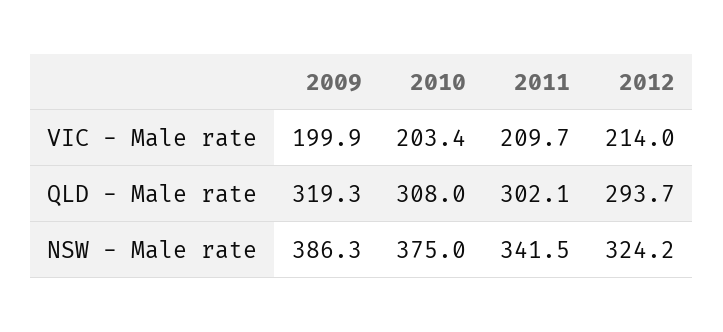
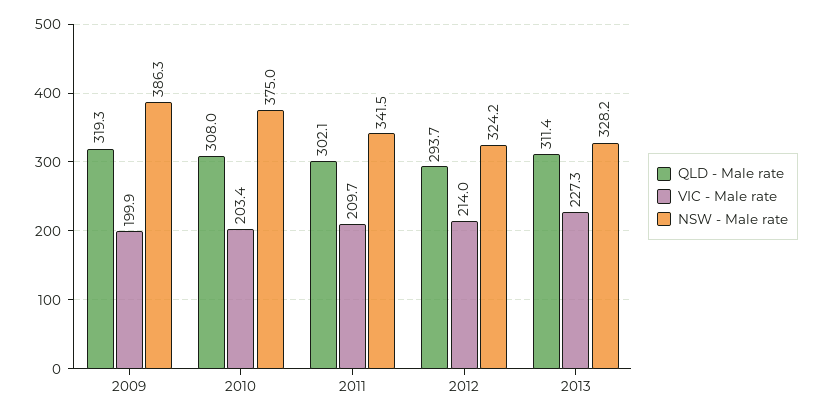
QLD - Male rate, 2013: none -> 311.4
VIC - Male rate, 2013: none -> 227.3
NSW - Male rate, 2013: none -> 328.2

